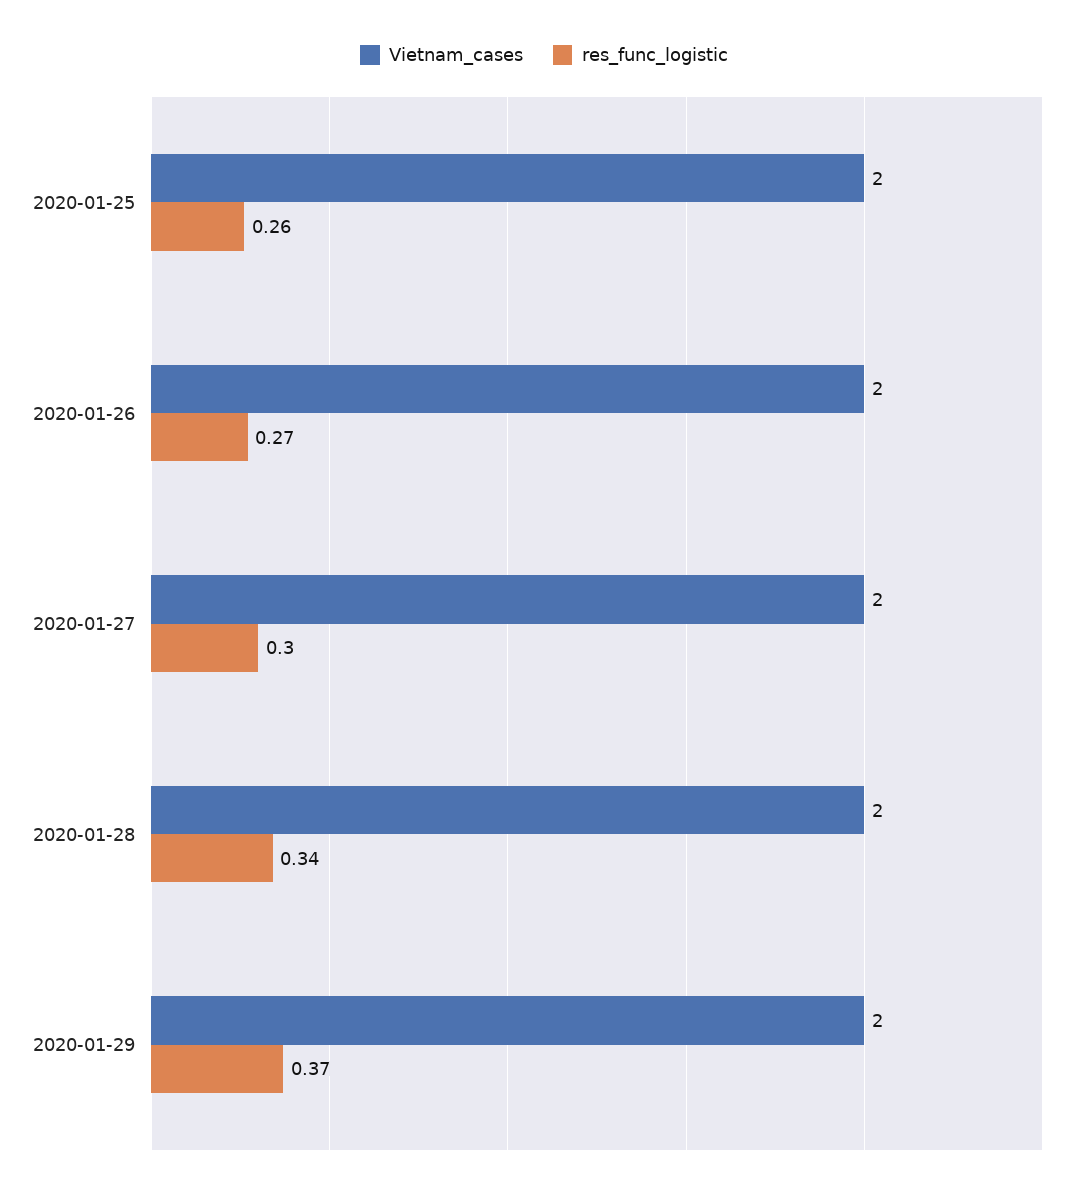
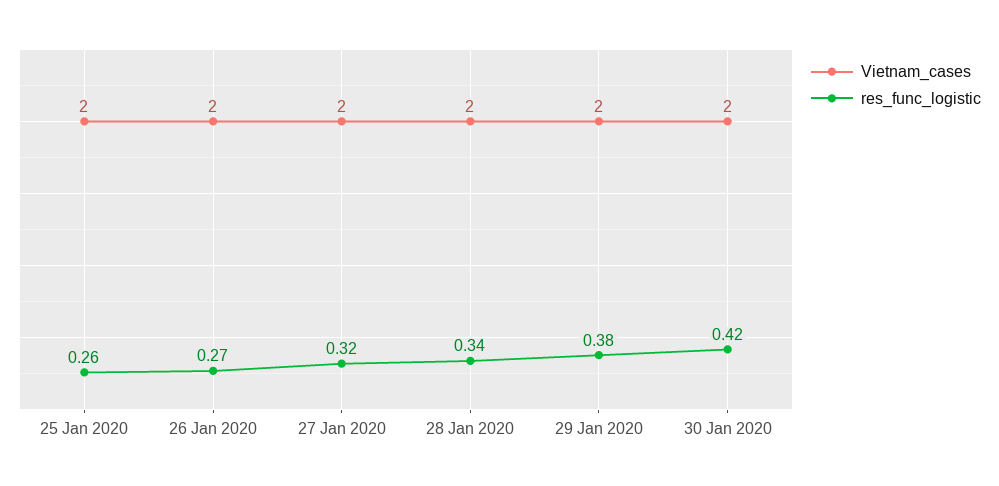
res_func_logistic, 2020-01-27: 0.3 -> 0.32
res_func_logistic, 2020-01-29: 0.37 -> 0.38
Vietnam_cases, 30 Jan 2020: none -> 2
res_func_logistic, 30 Jan 2020: none -> 0.42

